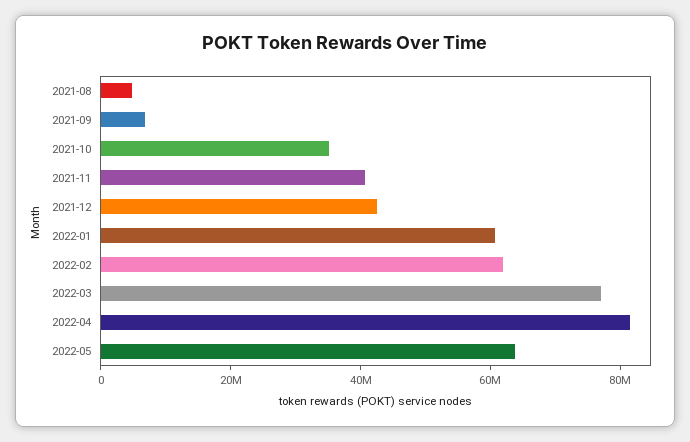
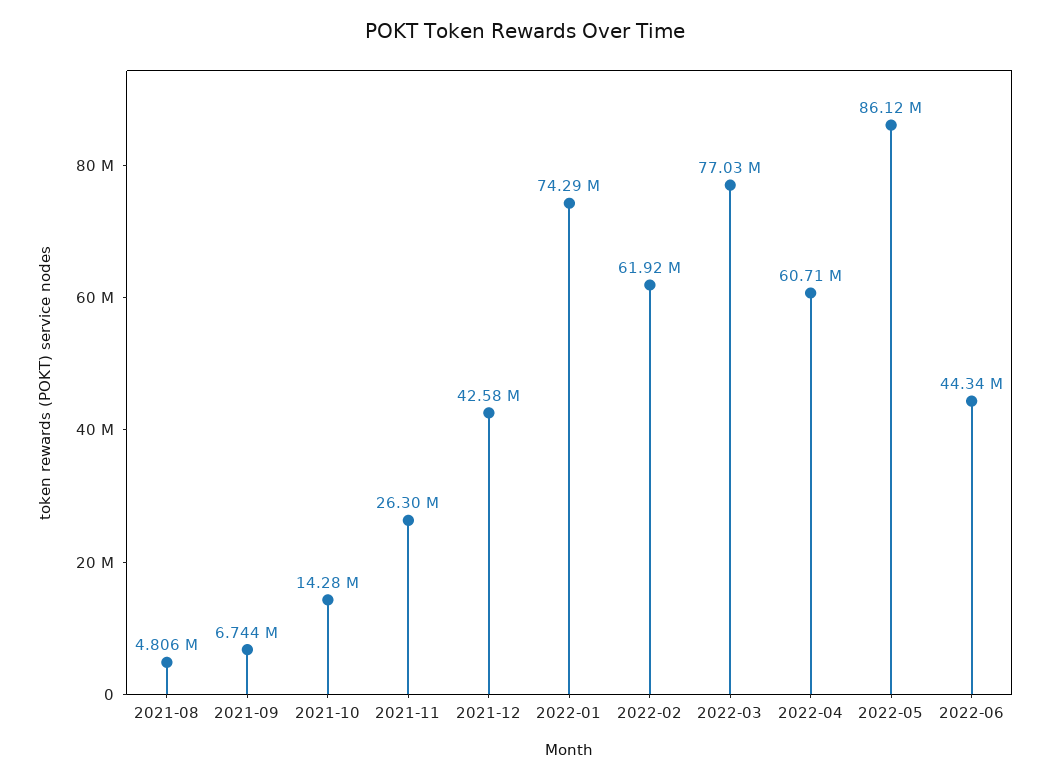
2021-10: 35000000 -> 14280000
2021-11: 40000000 -> 26300000
2022-01: 60000000 -> 74290000
2022-04: 80000000 -> 60710000
2022-05: 65000000 -> 86120000
2022-06: none -> 44340000

